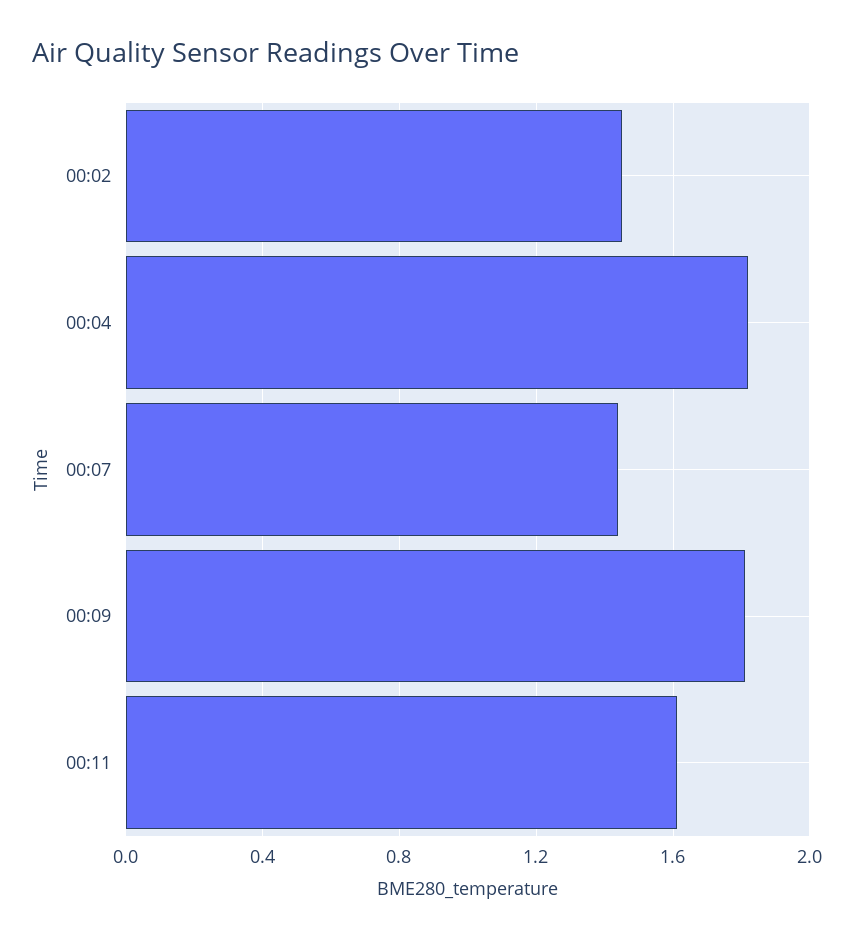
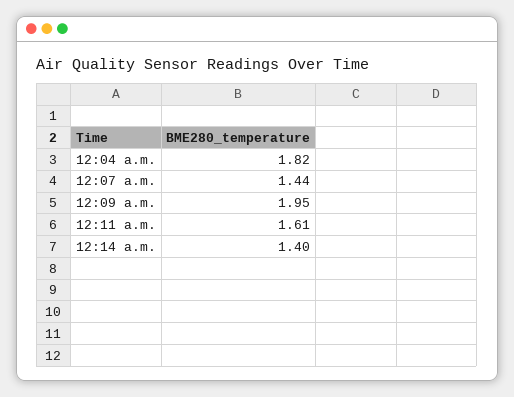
00:02: 1.45 -> none
00:09: 1.8 -> 1.95
12:14 a.m.: none -> 1.4

